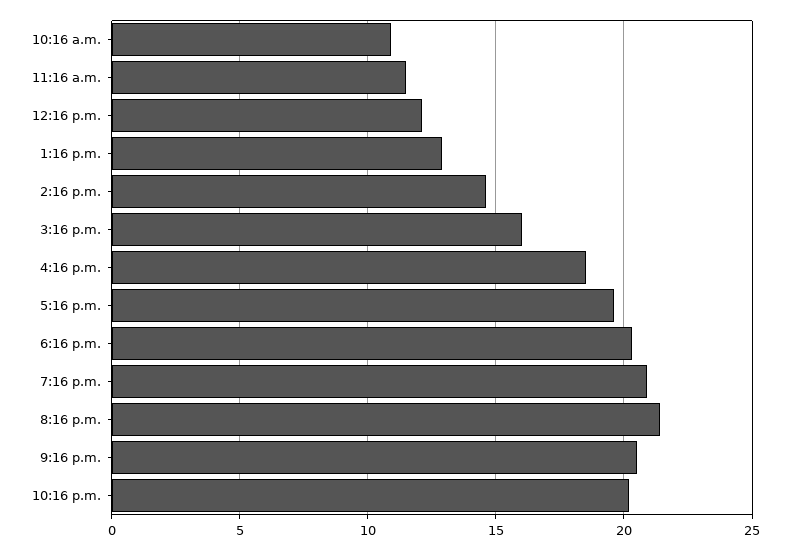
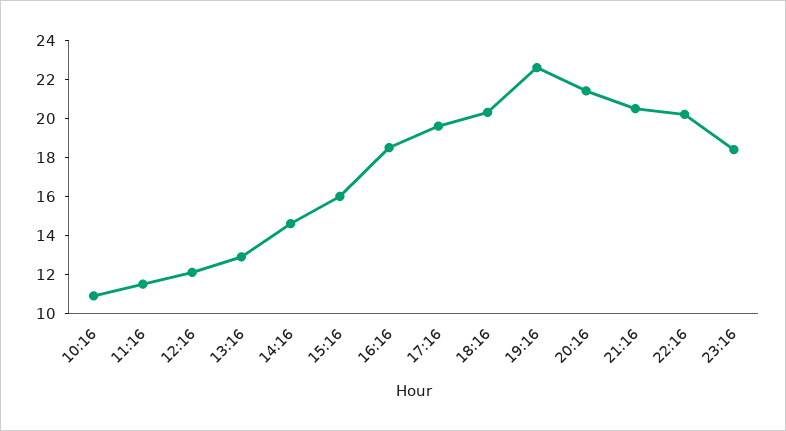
7:16 p.m.: 21 -> 22.5
23:16: none -> 18.5

